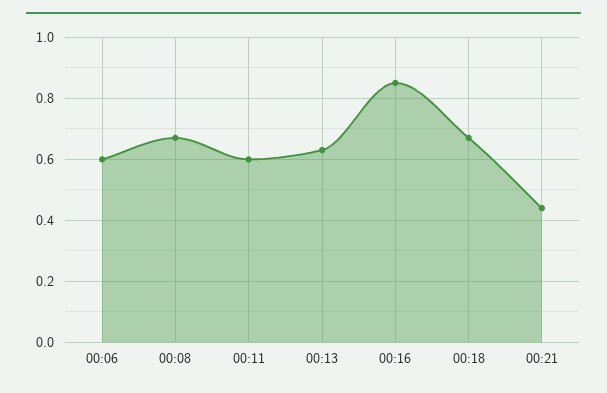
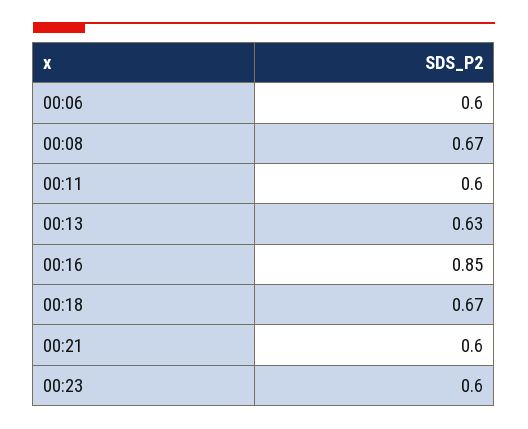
00:21: 0.45 -> 0.6
00:23: none -> 0.6

